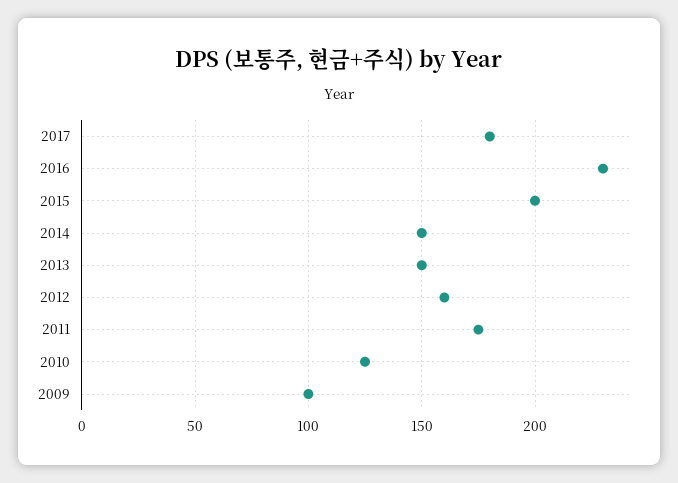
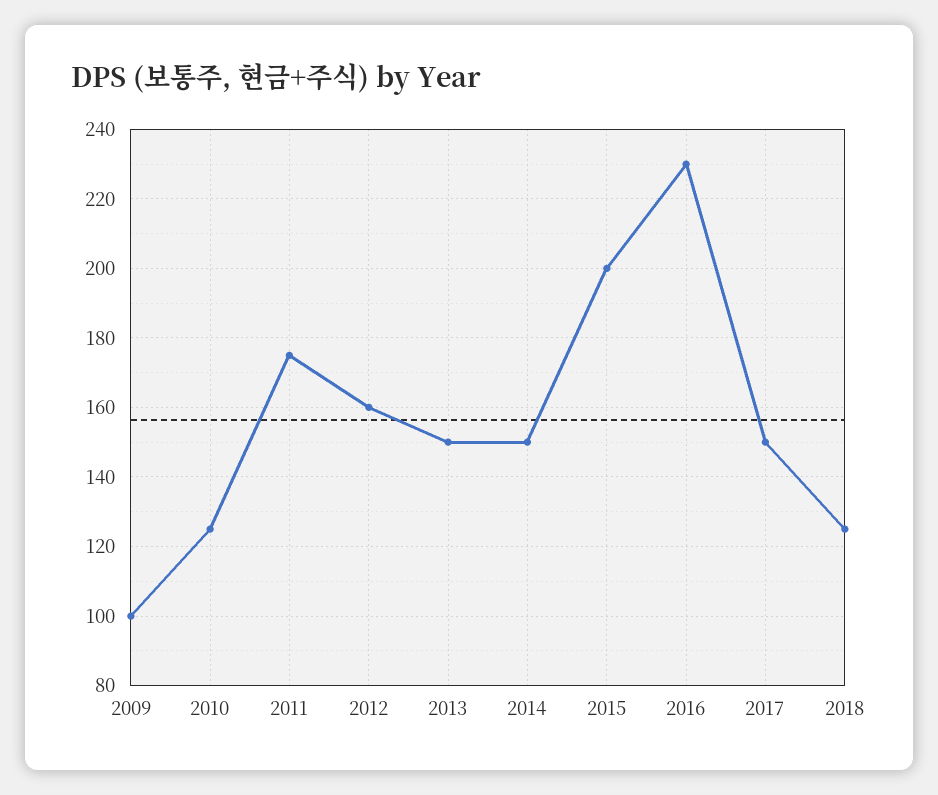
2017: 180 -> 150
2018: none -> 125

